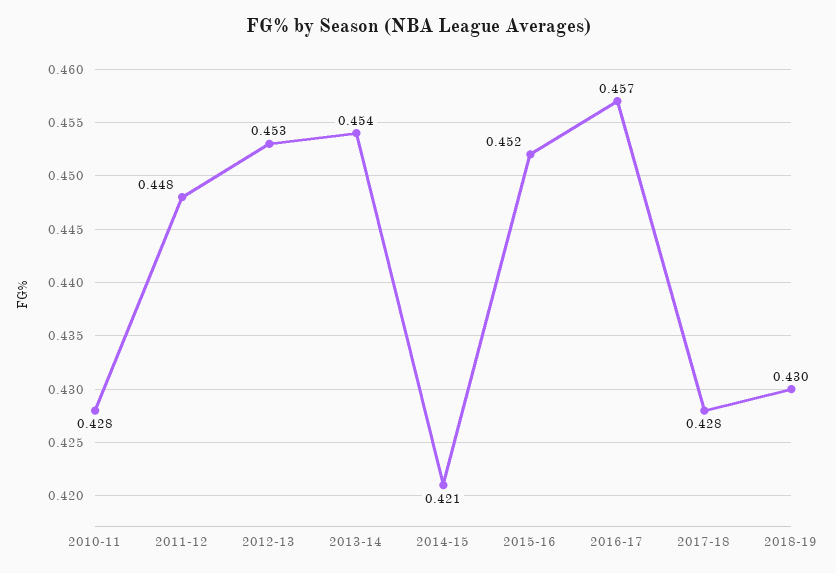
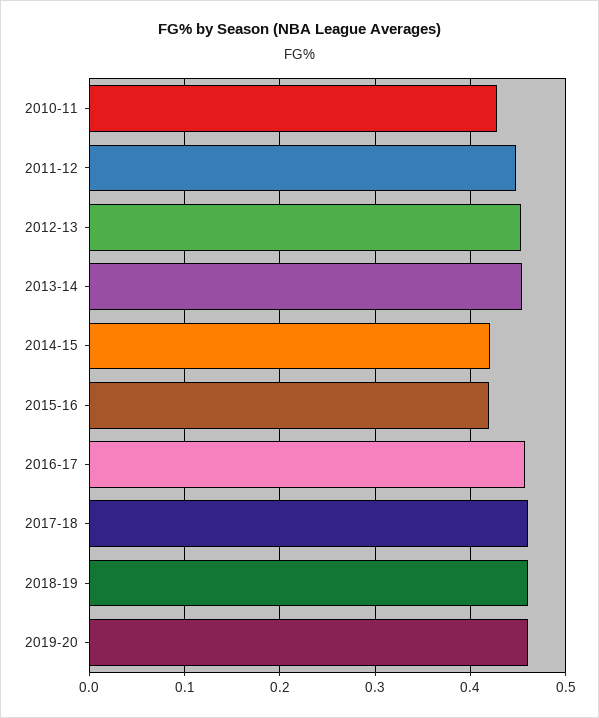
2015-16: 0.452 -> 0.42
2017-18: 0.428 -> 0.46
2018-19: 0.43 -> 0.46
2019-20: none -> 0.46

